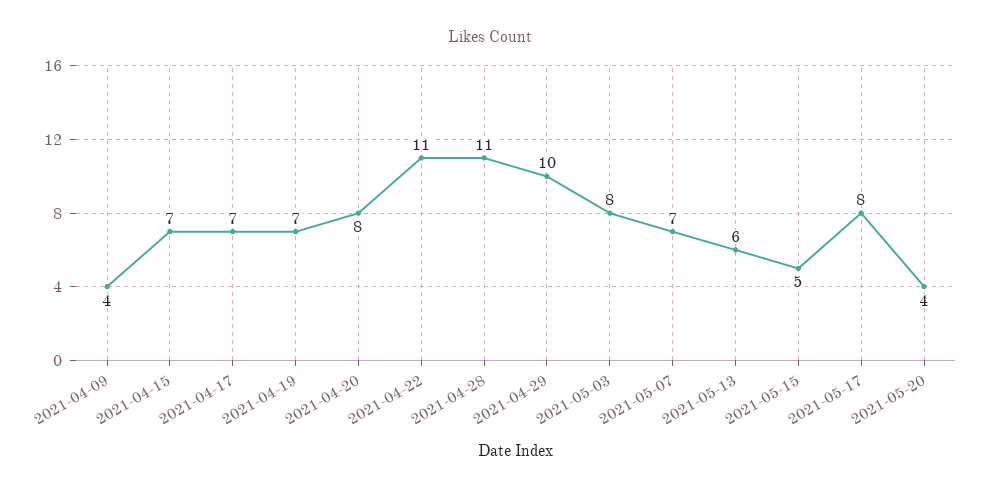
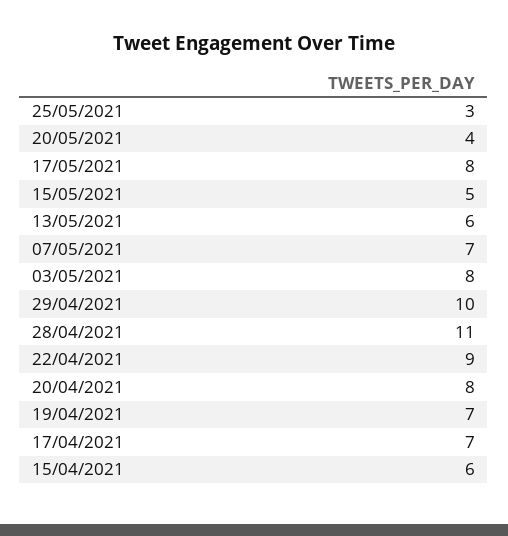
2021-04-09: 4 -> none
2021-04-15: 7 -> 6
2021-04-22: 11 -> 9
25/05/2021: none -> 3

